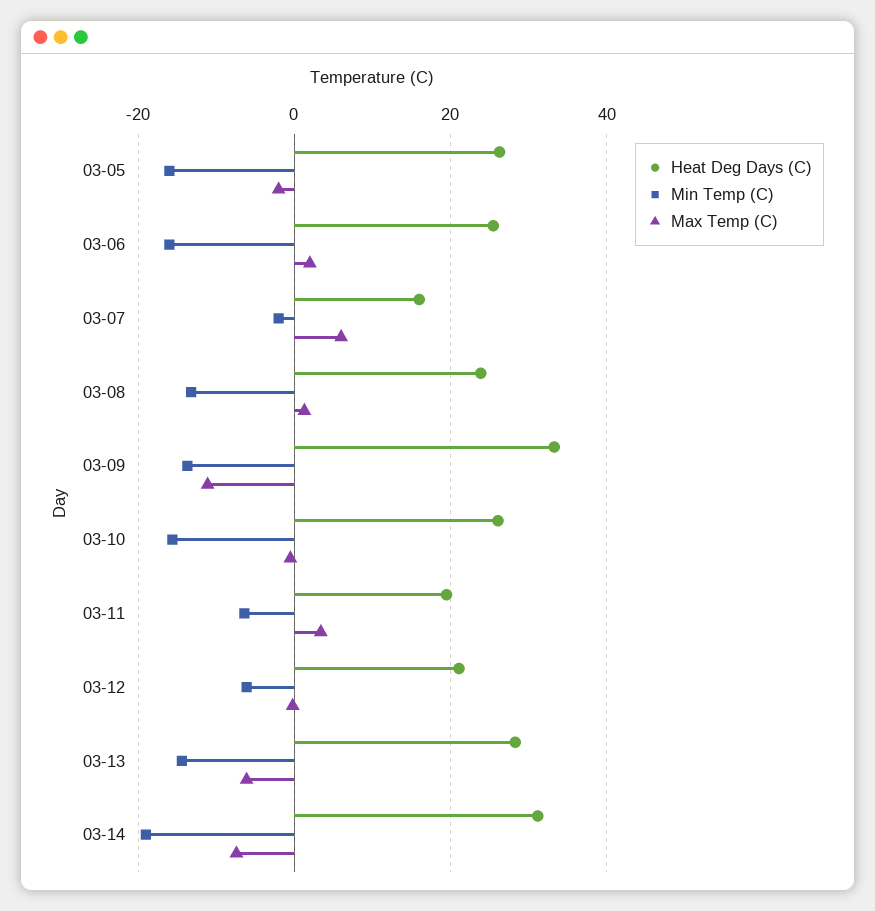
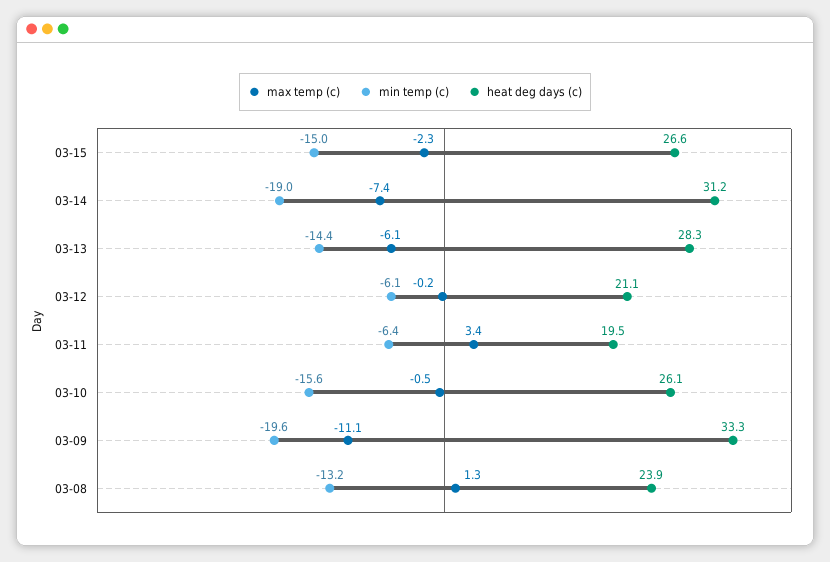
Heat Deg Days (C), 03-05: 26 -> none
Min Temp (C), 03-05: -16 -> none
Max Temp (C), 03-05: -2 -> none
Heat Deg Days (C), 03-06: 26 -> none
Min Temp (C), 03-06: -16 -> none
Max Temp (C), 03-06: 2 -> none
Heat Deg Days (C), 03-07: 16 -> none
Min Temp (C), 03-07: -2 -> none
Max Temp (C), 03-07: 6 -> none
Min Temp (C), 03-09: -14 -> -19.6
Max Temp (C), 03-15: none -> -2.3
Min Temp (C), 03-15: none -> -15
Heat Deg Days (C), 03-15: none -> 26.6

